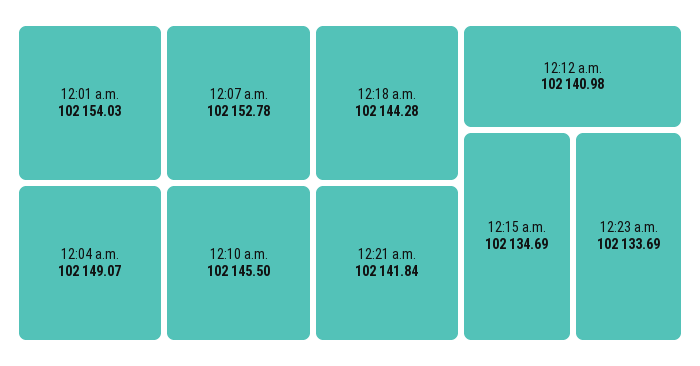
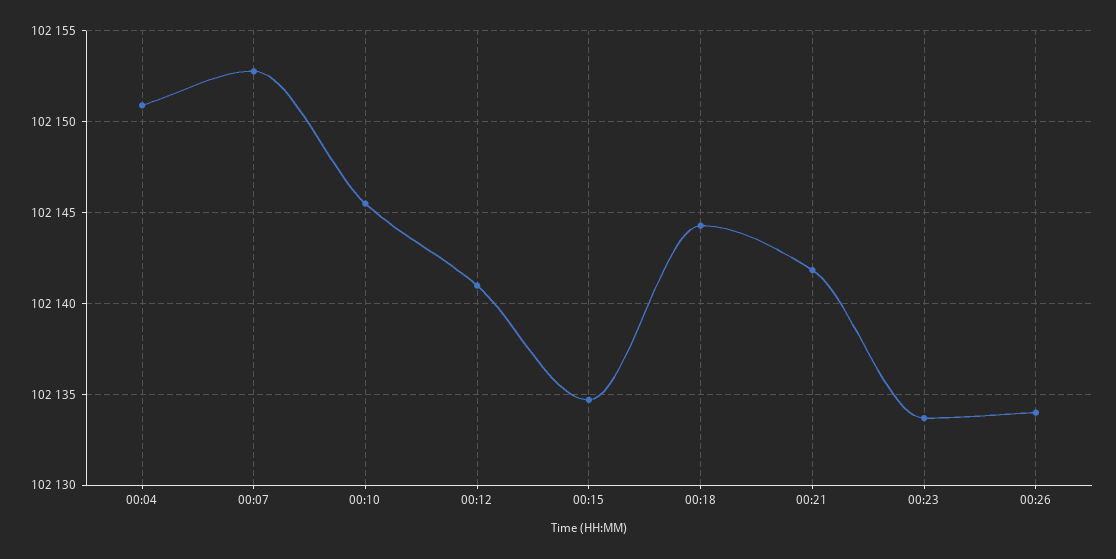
12:01 a.m.: 102154.03 -> none
12:04 a.m.: 102149.07 -> 102151
00:26: none -> 102134

